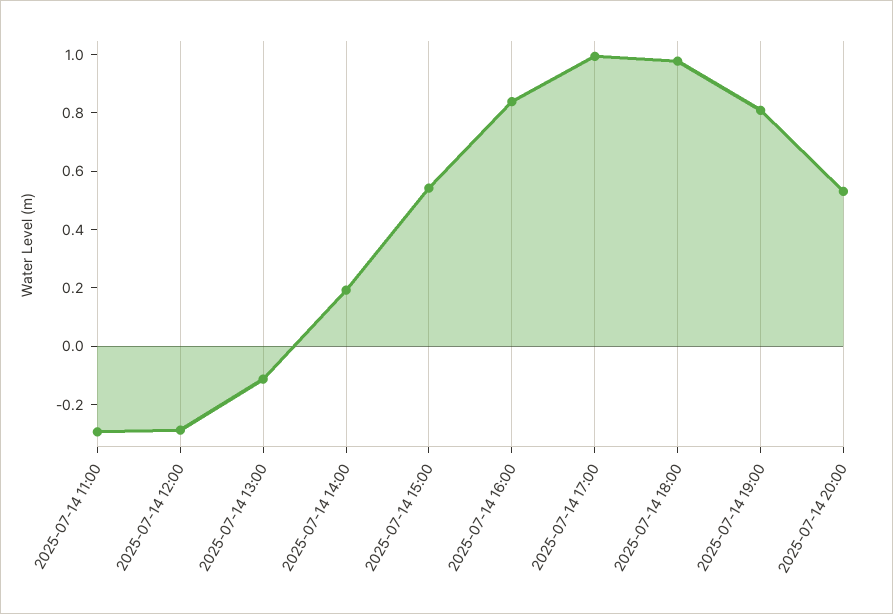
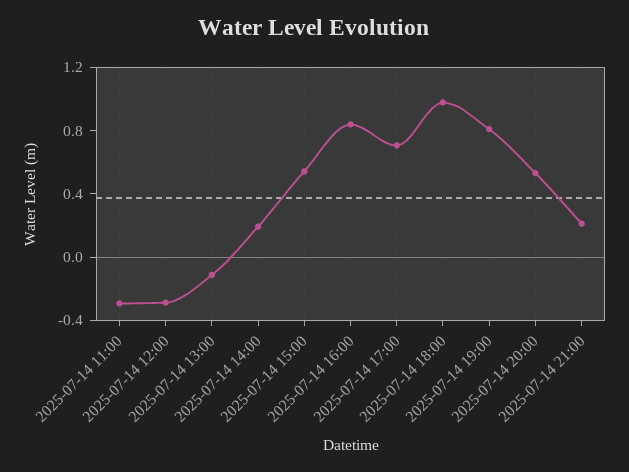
2025-07-14 17:00: 1 -> 0.7
2025-07-14 21:00: none -> 0.2

